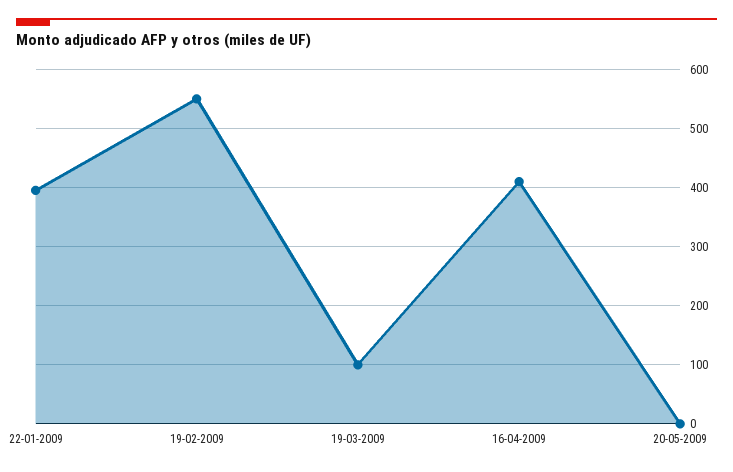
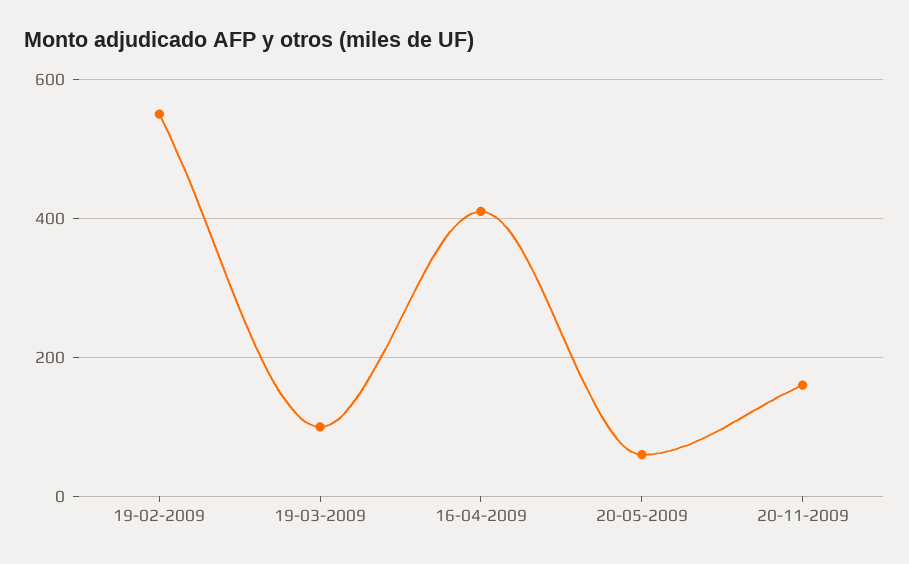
22-01-2009: 400 -> none
20-05-2009: 0 -> 60
20-11-2009: none -> 160

